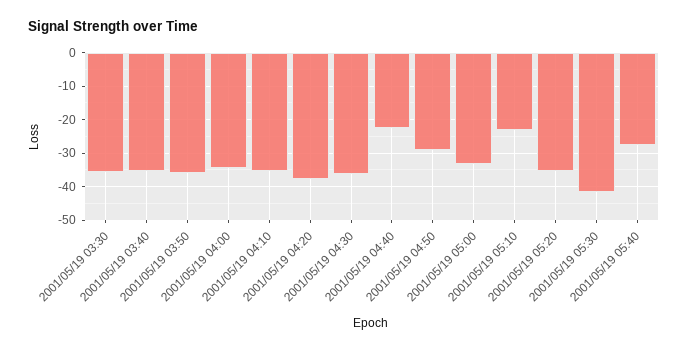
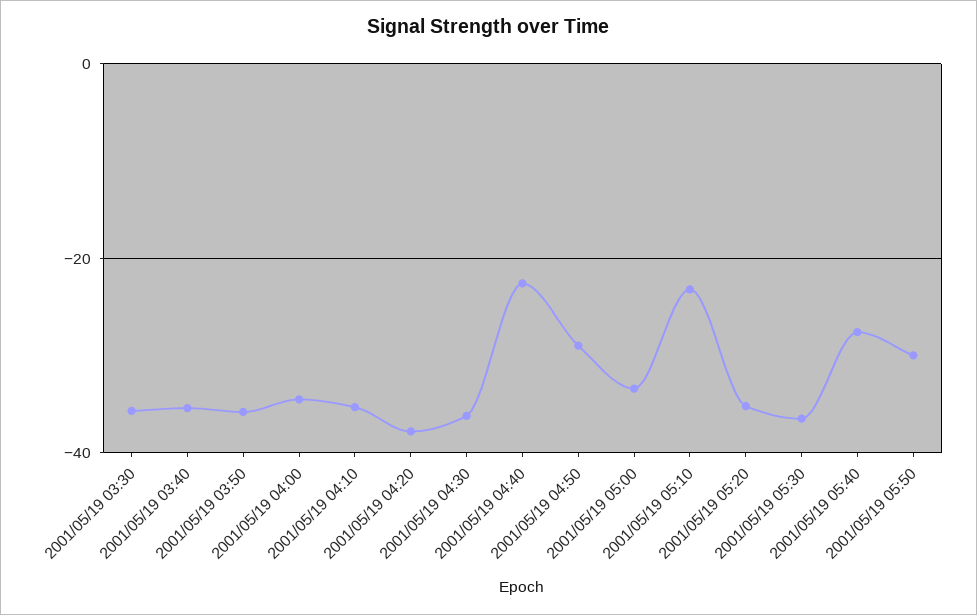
2001/05/19 05:30: -42 -> -36
2001/05/19 05:50: none -> -30

